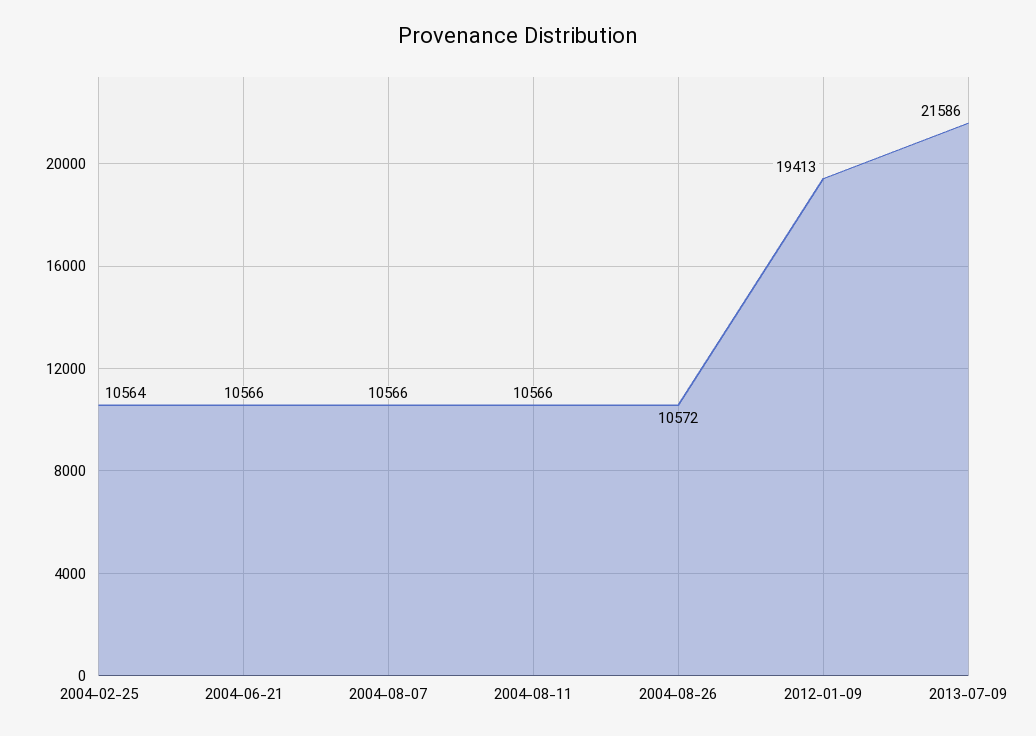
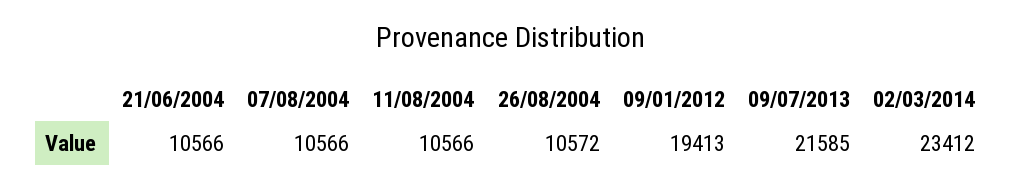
2004-02-25: 10564 -> none
2013-07-09: 21586 -> 21585
02/03/2014: none -> 23412

